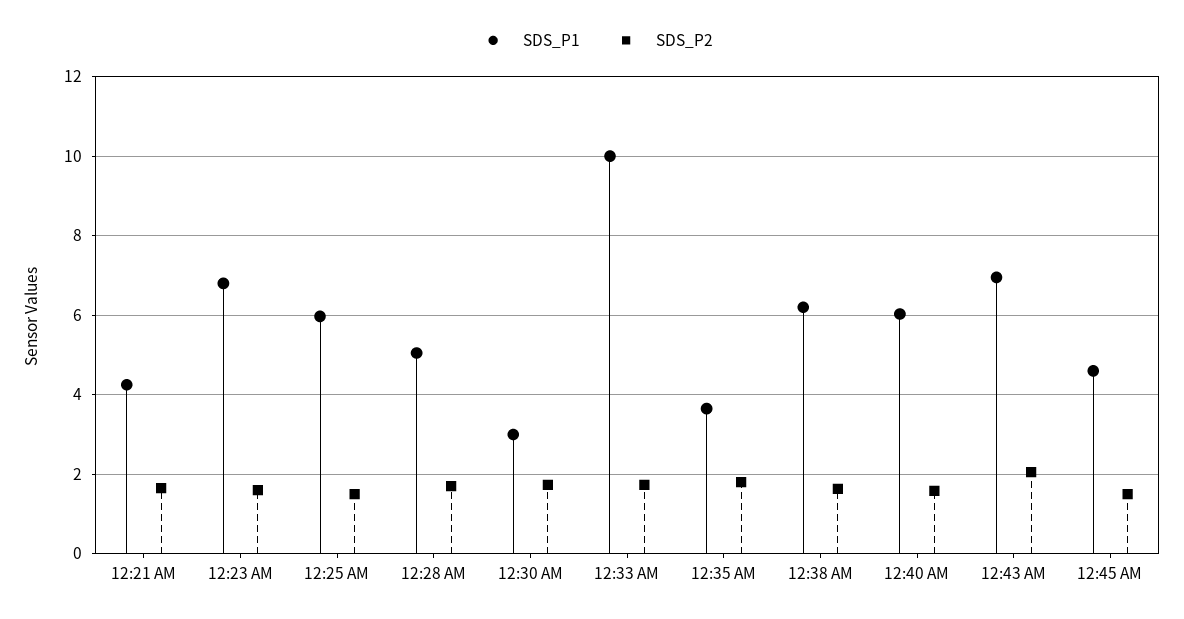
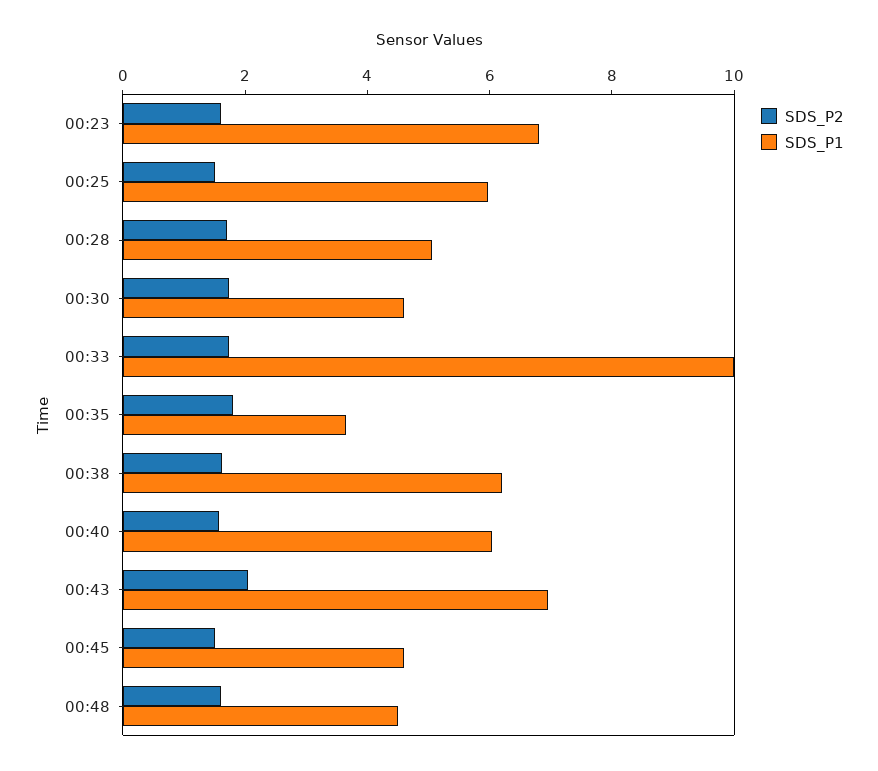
SDS_P1, 12:21 AM: 4.2 -> none
SDS_P2, 12:21 AM: 1.6 -> none
SDS_P1, 12:30 AM: 3 -> 4.5
SDS_P2, 00:48: none -> 1.5
SDS_P1, 00:48: none -> 4.5

